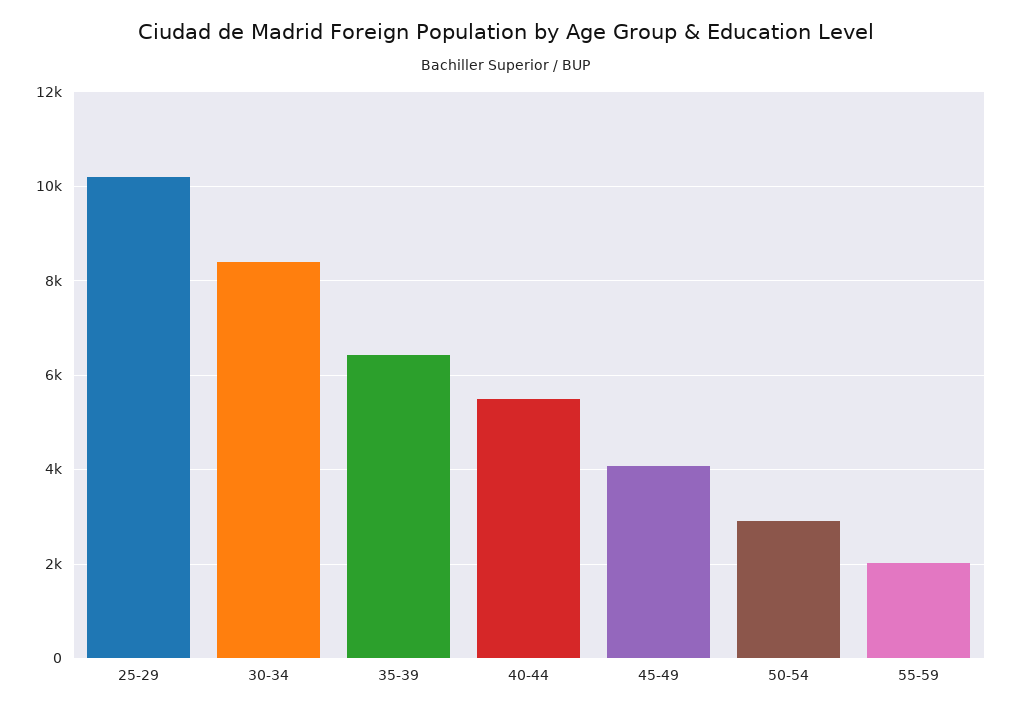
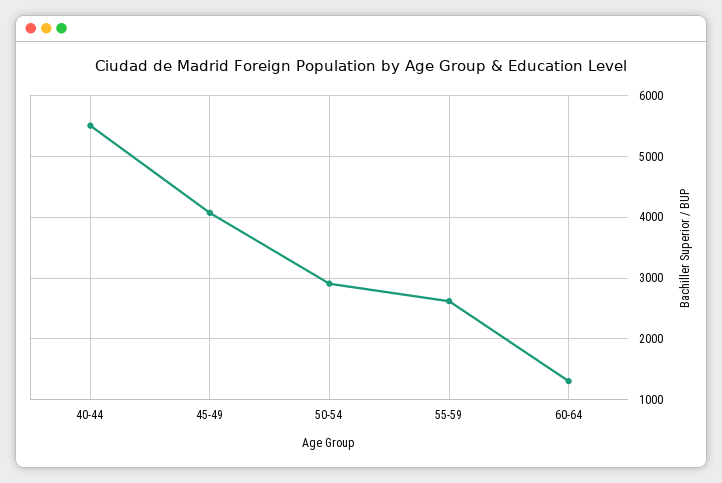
25-29: 10200 -> none
30-34: 8400 -> none
35-39: 6400 -> none
55-59: 2000 -> 2600
60-64: none -> 1300

